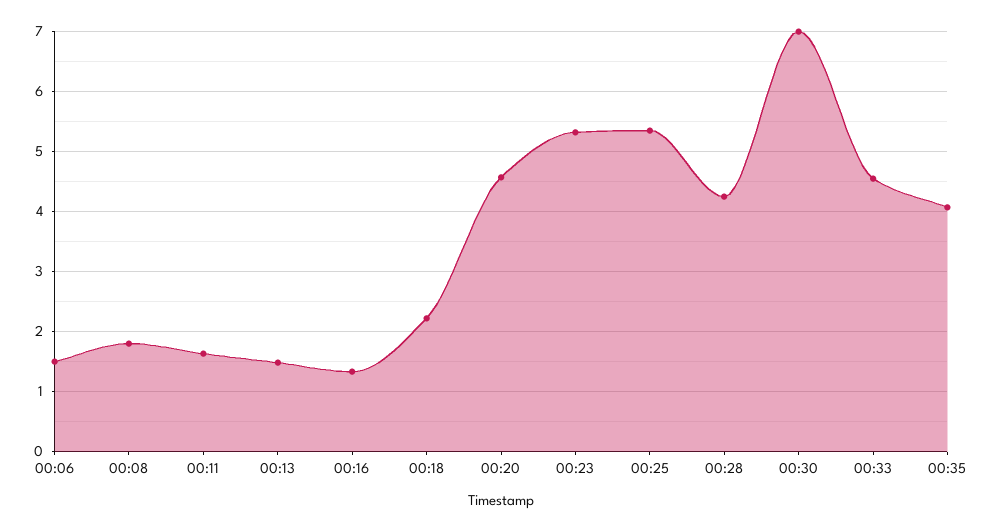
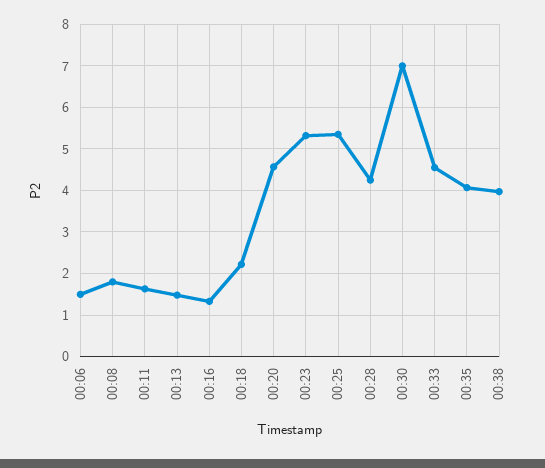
00:38: none -> 4

